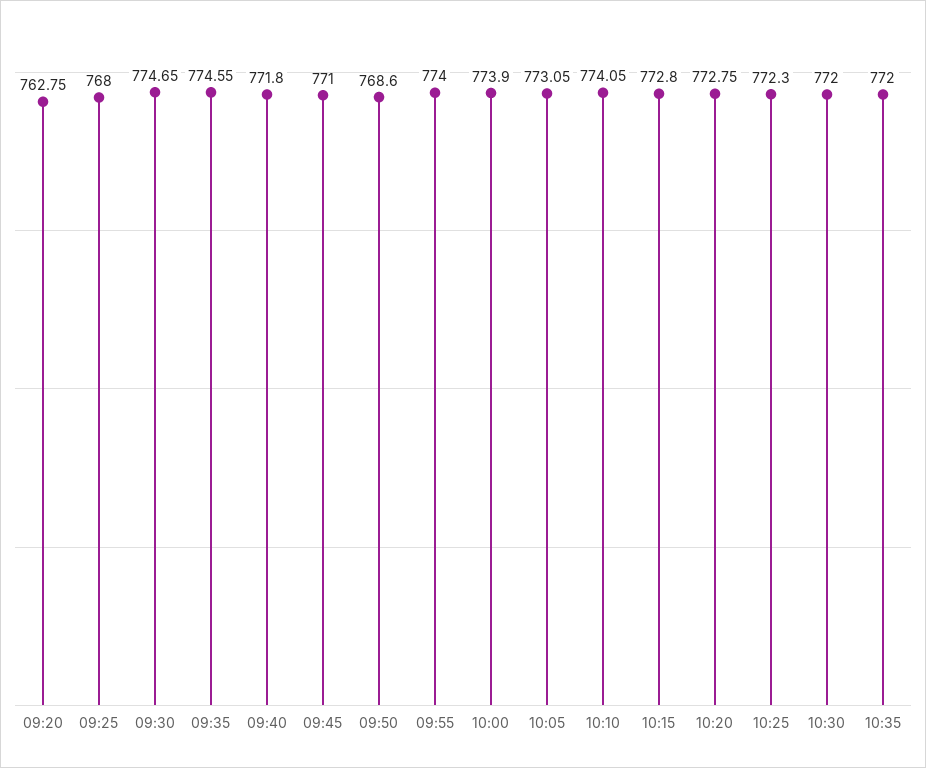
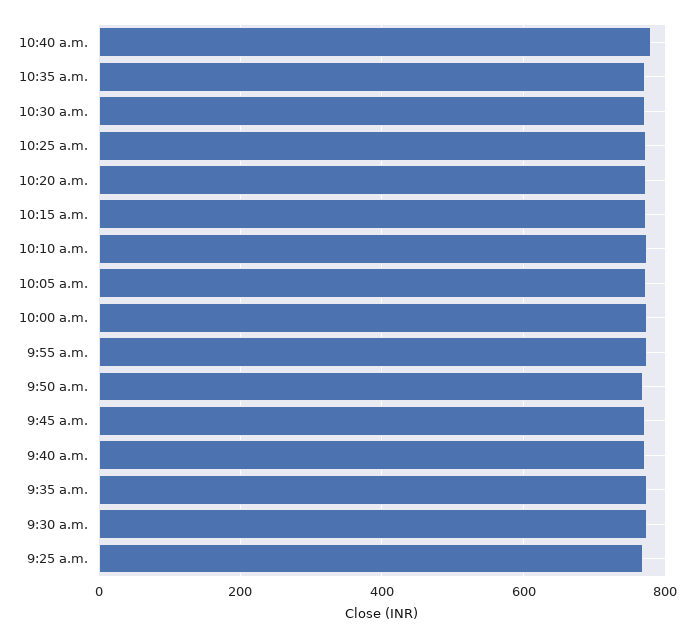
09:20: 762.75 -> none
10:40 a.m.: none -> 780

